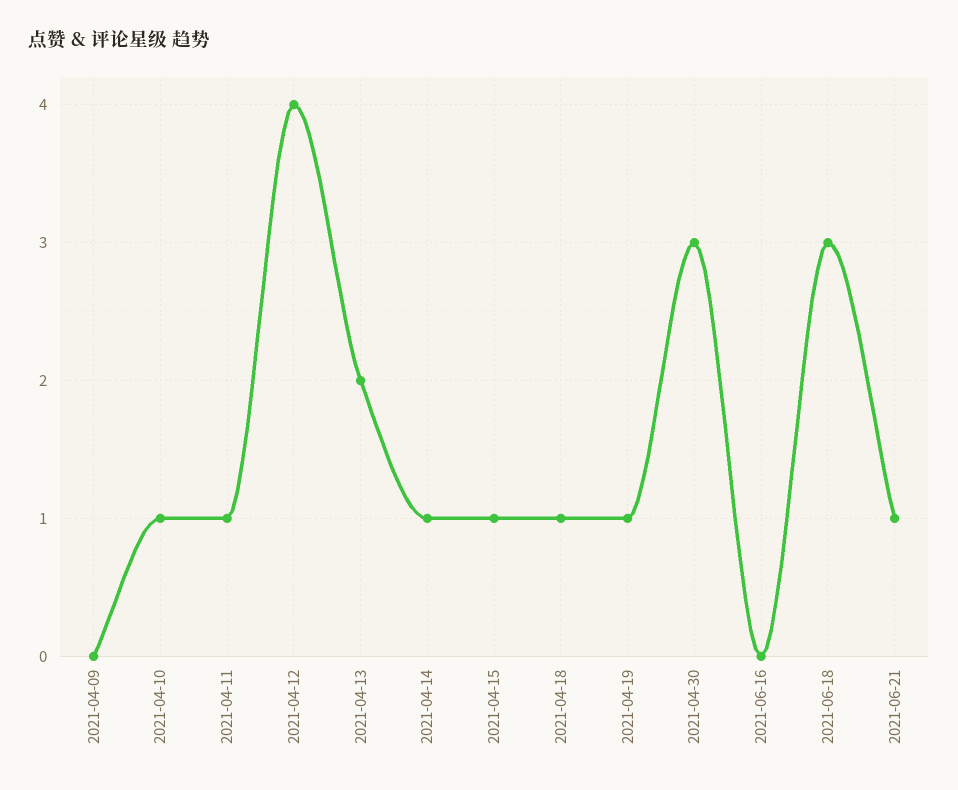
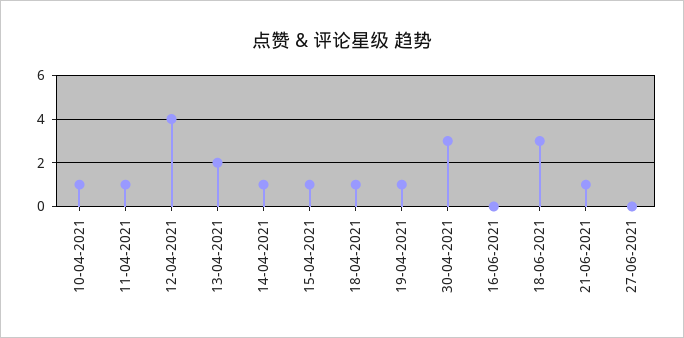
2021-04-09: 0 -> none
27-06-2021: none -> 0

